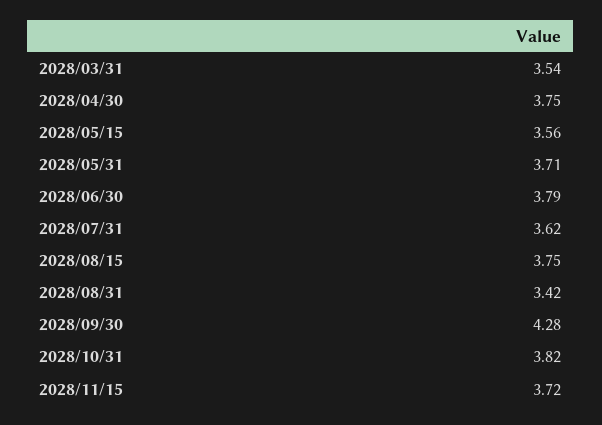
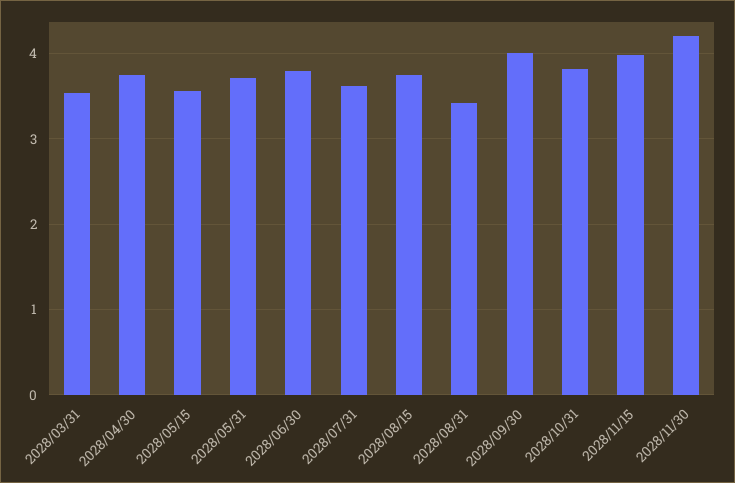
2028/09/30: 4.28 -> 4
2028/11/15: 3.72 -> 4
2028/11/30: none -> 4.2

